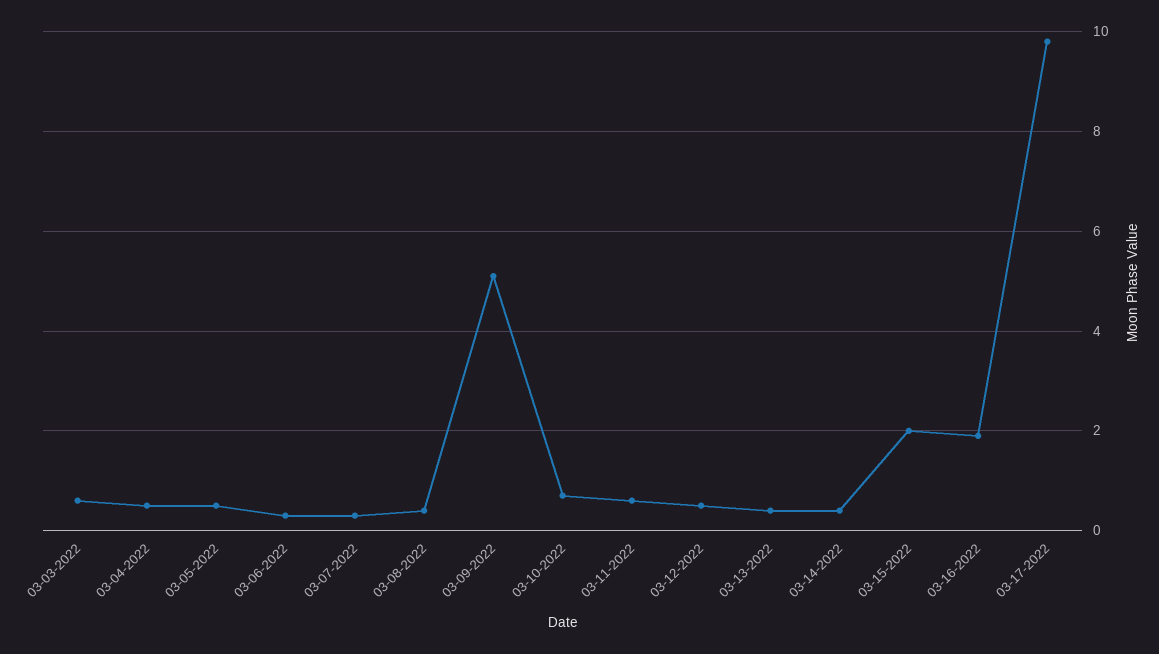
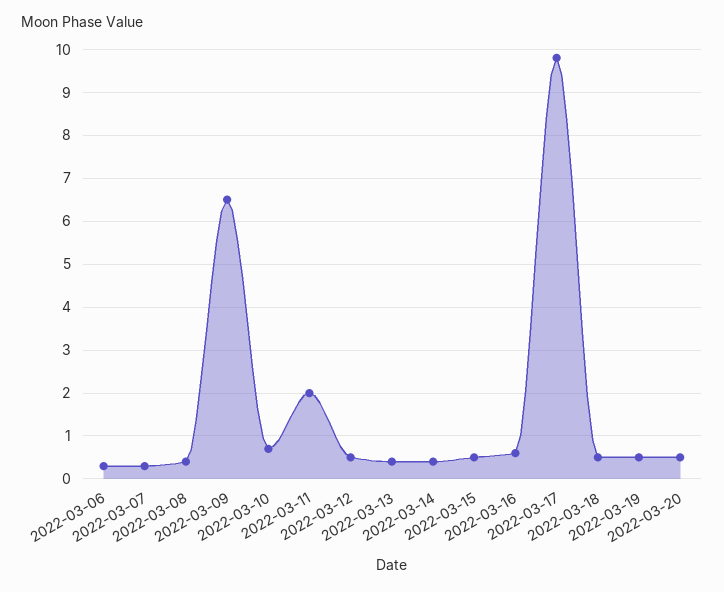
03-03-2022: 0.5 -> none
03-04-2022: 0.5 -> none
03-05-2022: 0.5 -> none
03-09-2022: 5 -> 6.5
03-11-2022: 0.5 -> 2
03-15-2022: 2 -> 0.5
03-16-2022: 2 -> 0.5
2022-03-18: none -> 0.5
2022-03-19: none -> 0.5
2022-03-20: none -> 0.5

